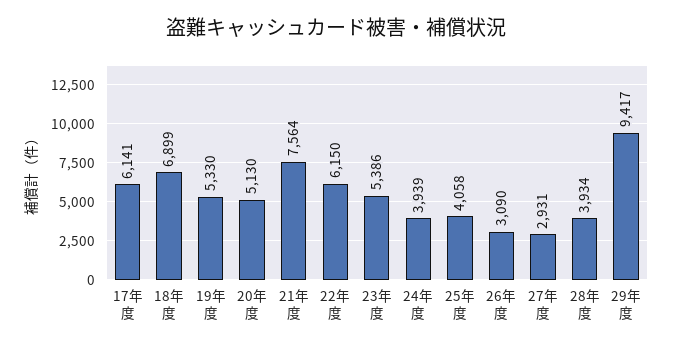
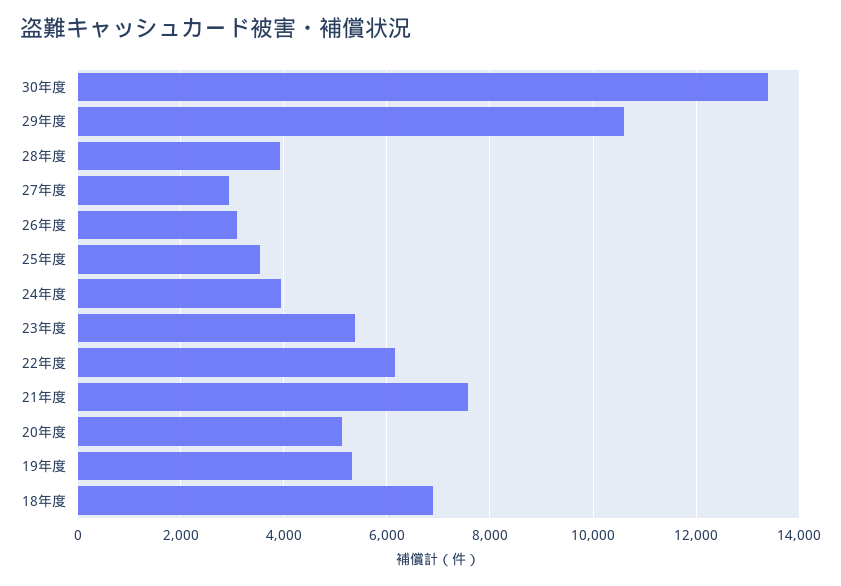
17年度: 6141 -> none
25年度: 4058 -> 3600
29年度: 9417 -> 10600
30年度: none -> 13400

